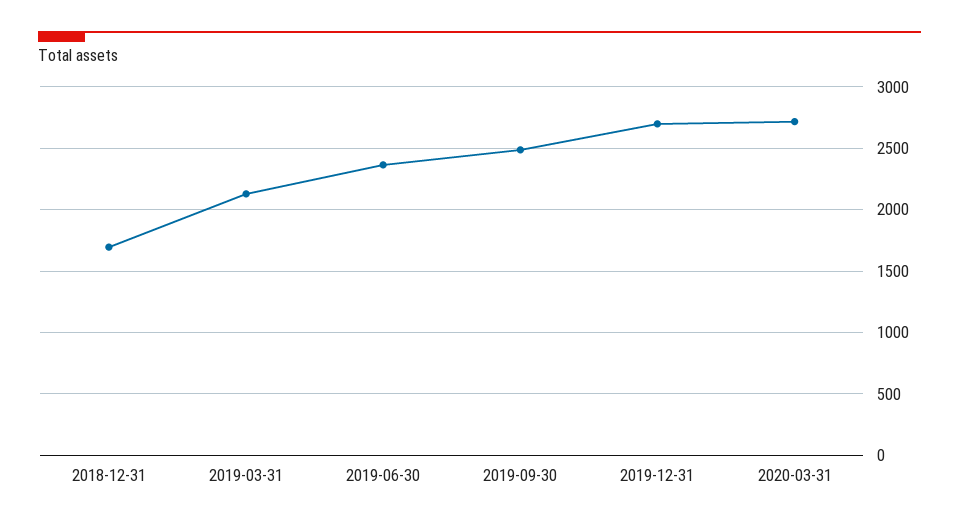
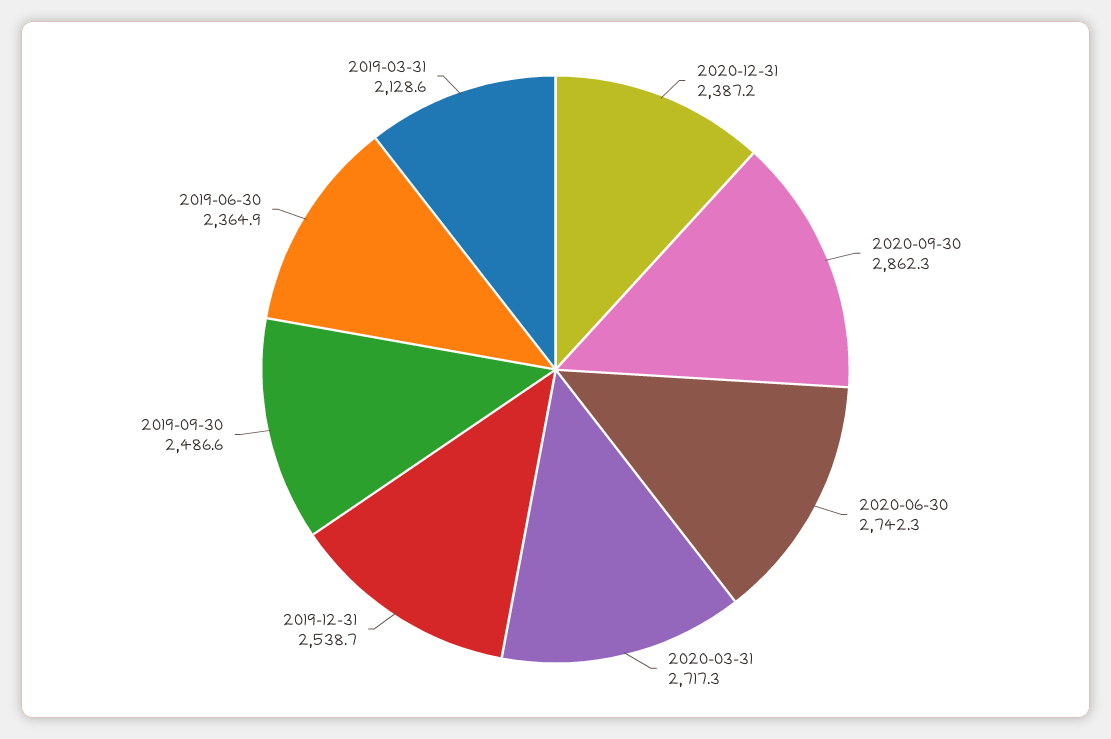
2018-12-31: 1700 -> none
2019-12-31: 2700 -> 2538.7
2020-12-31: none -> 2387.2
2020-09-30: none -> 2862.3
2020-06-30: none -> 2742.3

